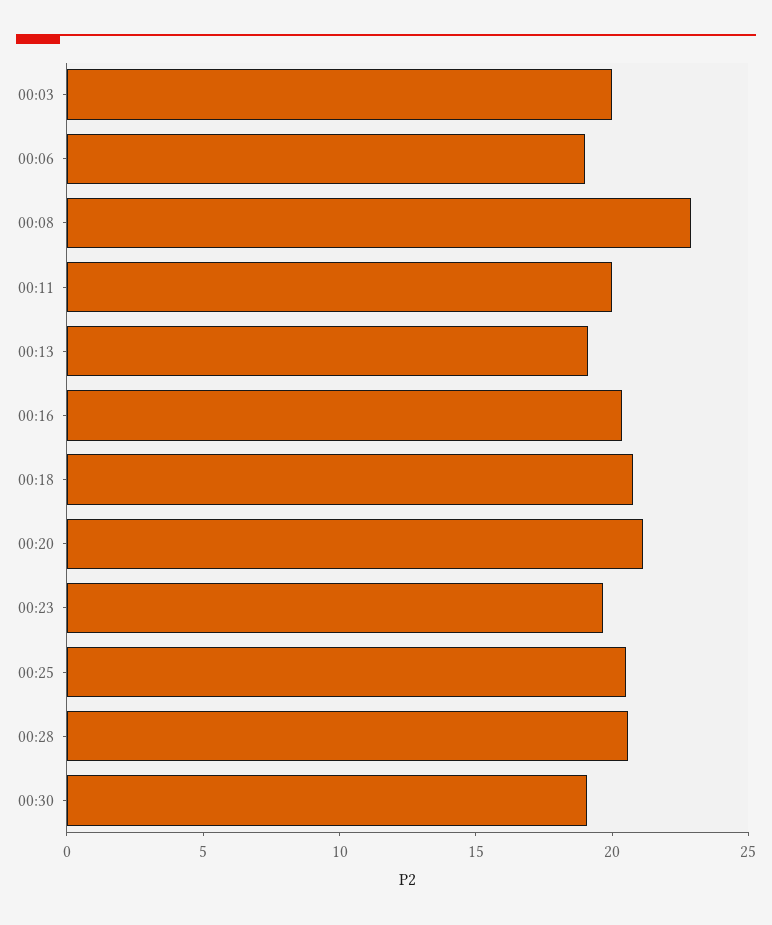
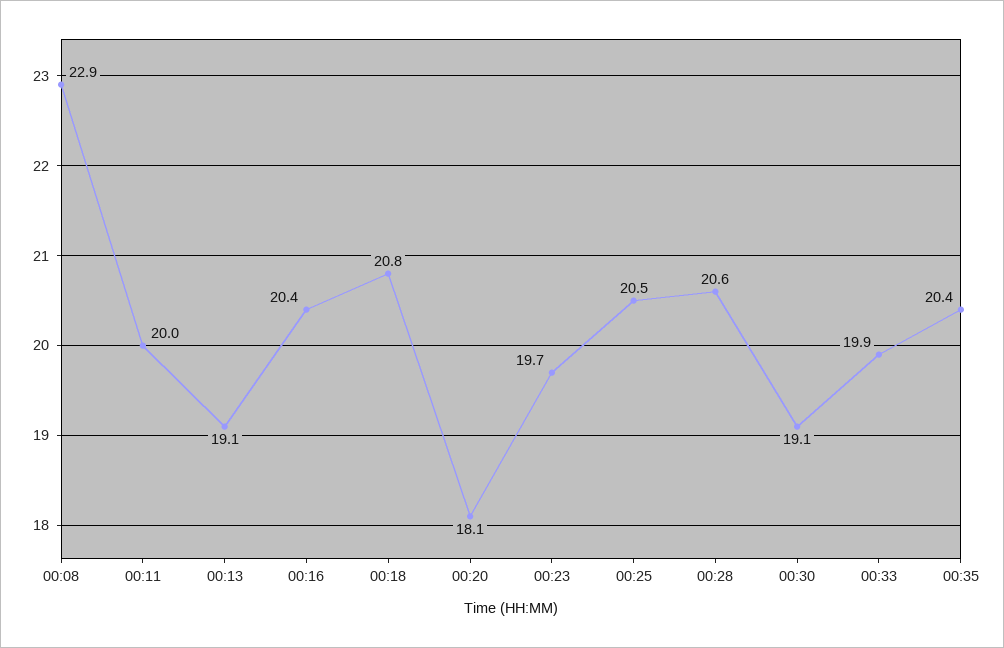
00:03: 20 -> none
00:06: 19 -> none
00:20: 21 -> 18.1
00:33: none -> 19.9
00:35: none -> 20.4

